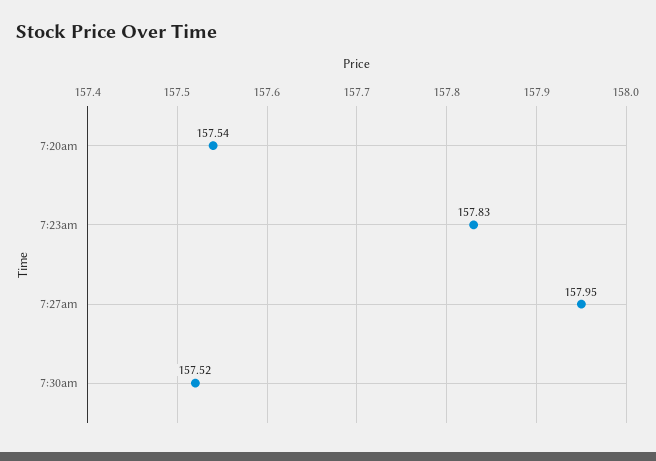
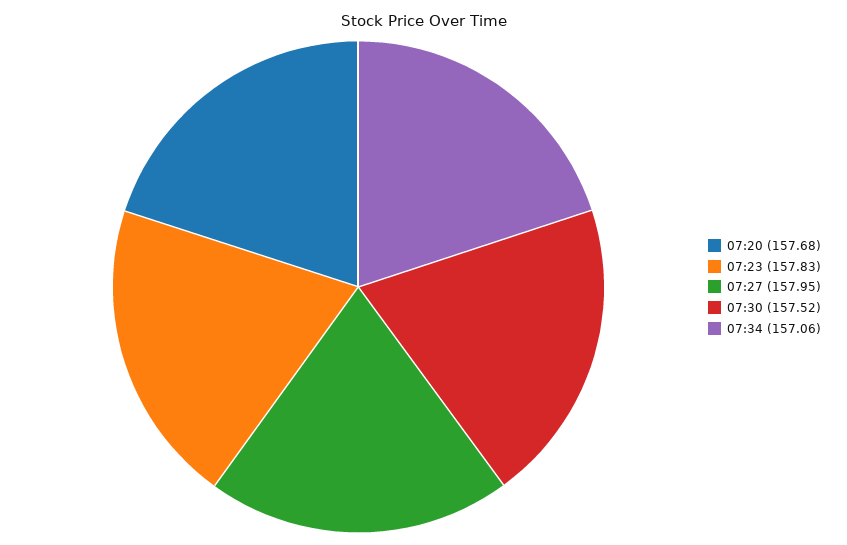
7:20am: 157.54 -> 157.68
07:34: none -> 157.06

